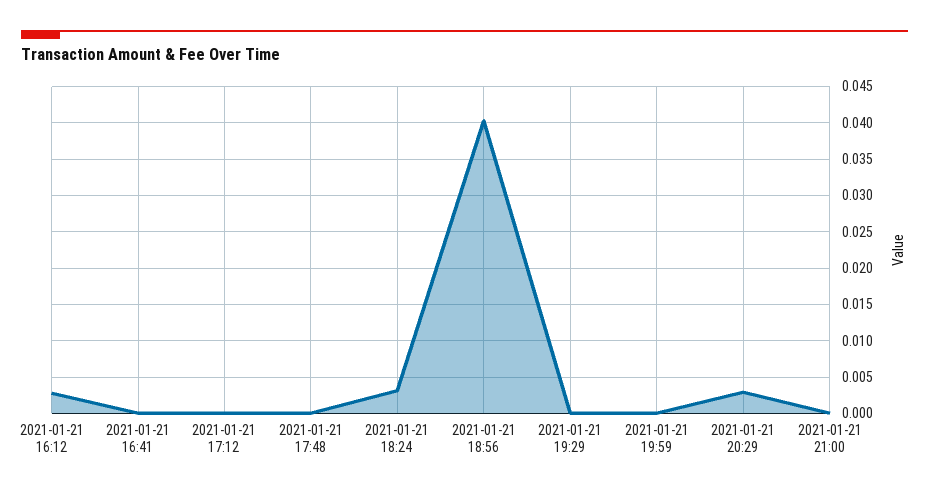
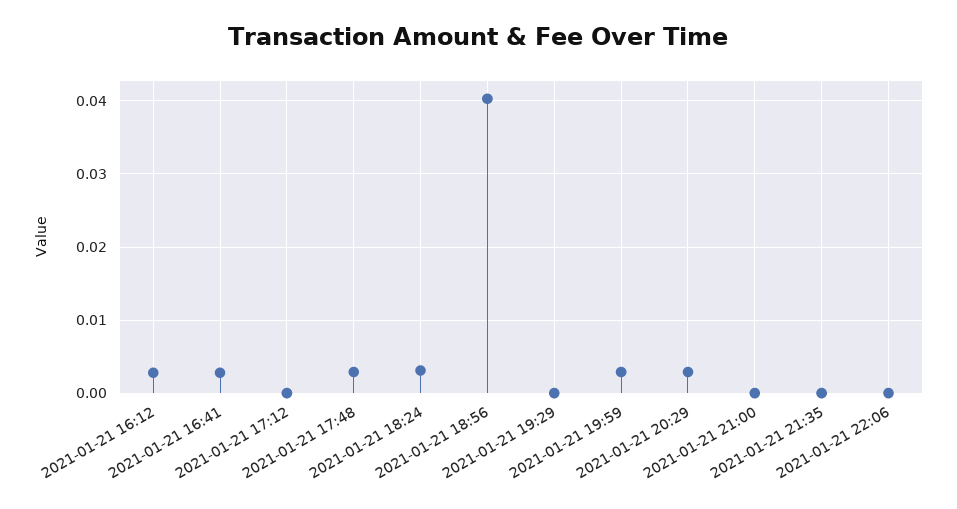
2021-01-21 16:41: 0 -> 0.003
2021-01-21 17:48: 0 -> 0.003
2021-01-21 19:59: 0 -> 0.003
2021-01-21 21:35: none -> 0
2021-01-21 22:06: none -> 0

